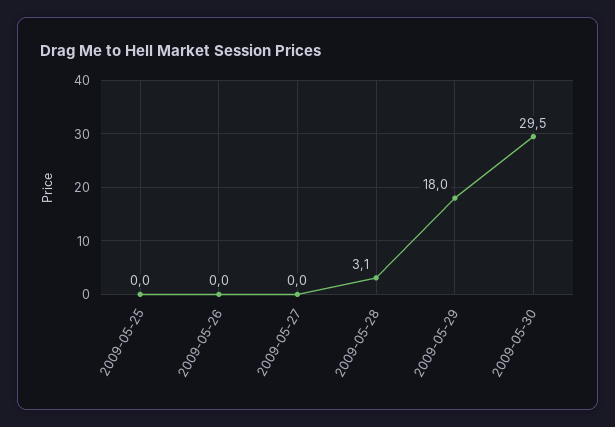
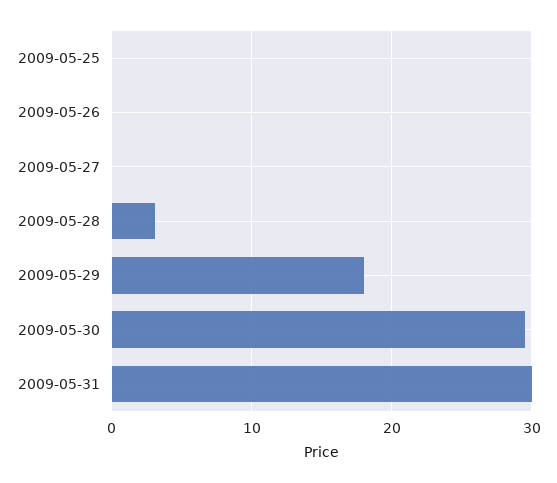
2009-05-31: none -> 30

